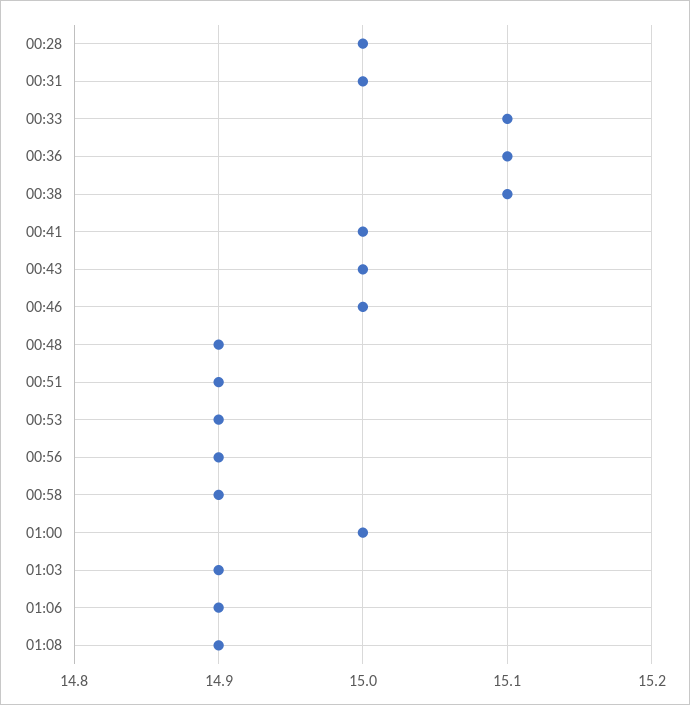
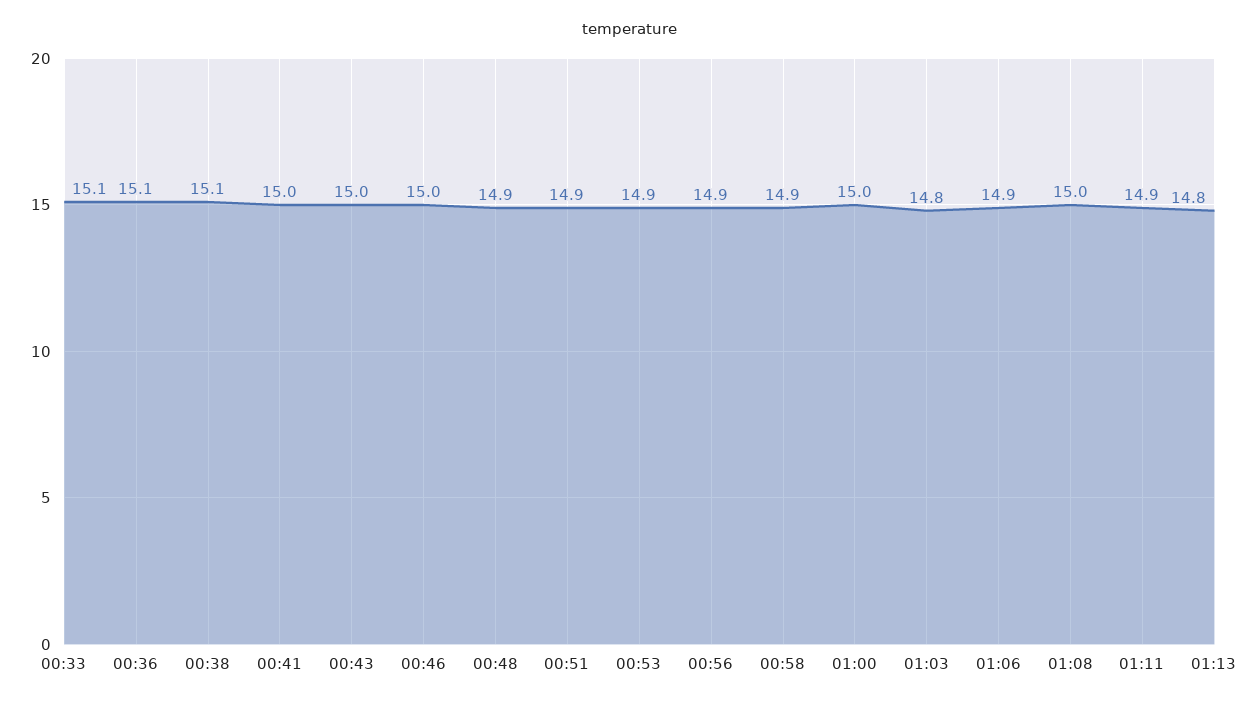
00:28: 15 -> none
00:31: 15 -> none
01:03: 14.9 -> 14.8
01:08: 14.9 -> 15
01:11: none -> 14.9
01:13: none -> 14.8

